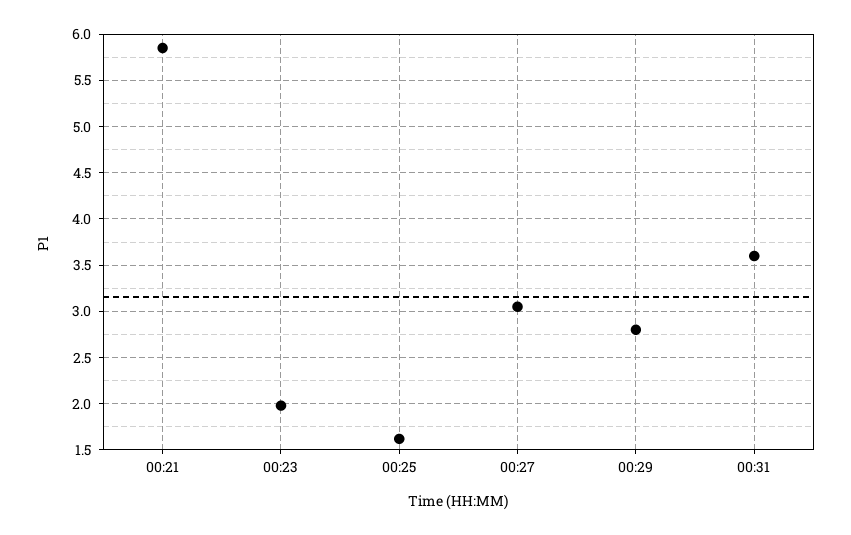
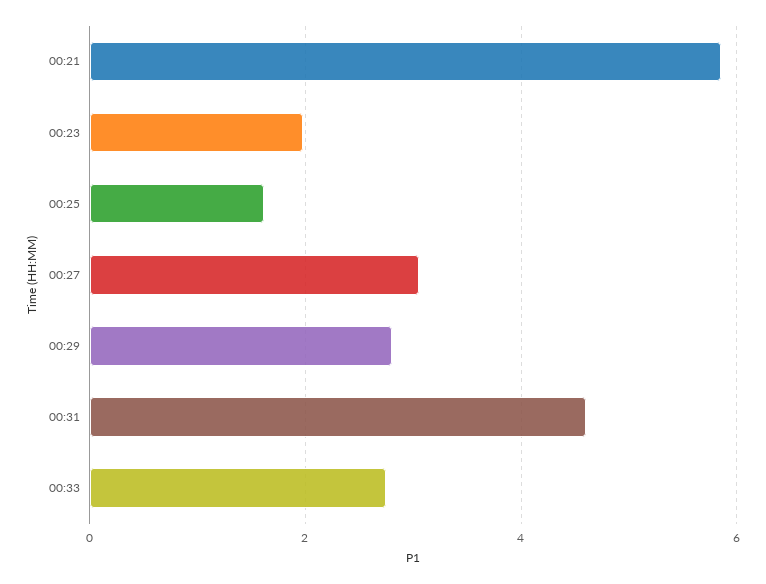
00:31: 3.6 -> 4.6
00:33: none -> 2.8

